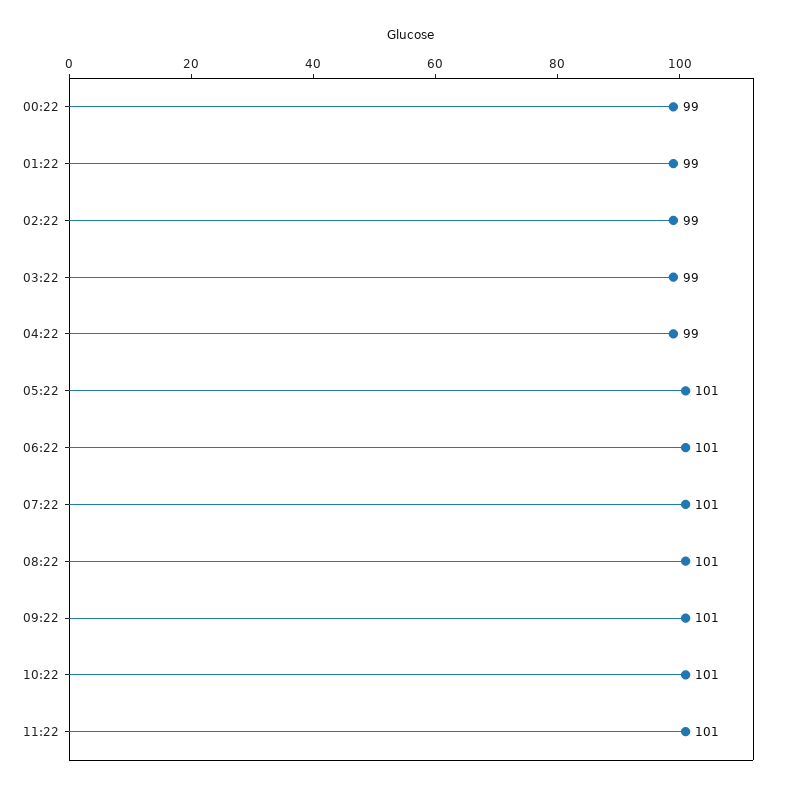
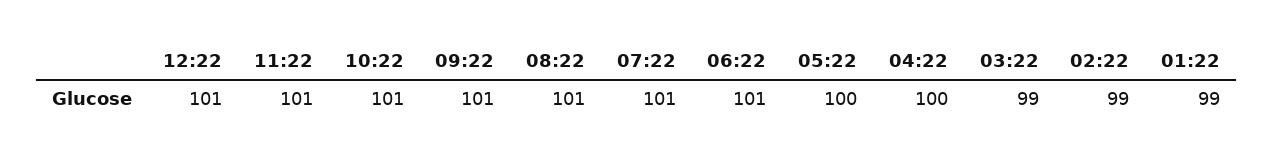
00:22: 99 -> none
04:22: 99 -> 100
05:22: 101 -> 100
12:22: none -> 101

